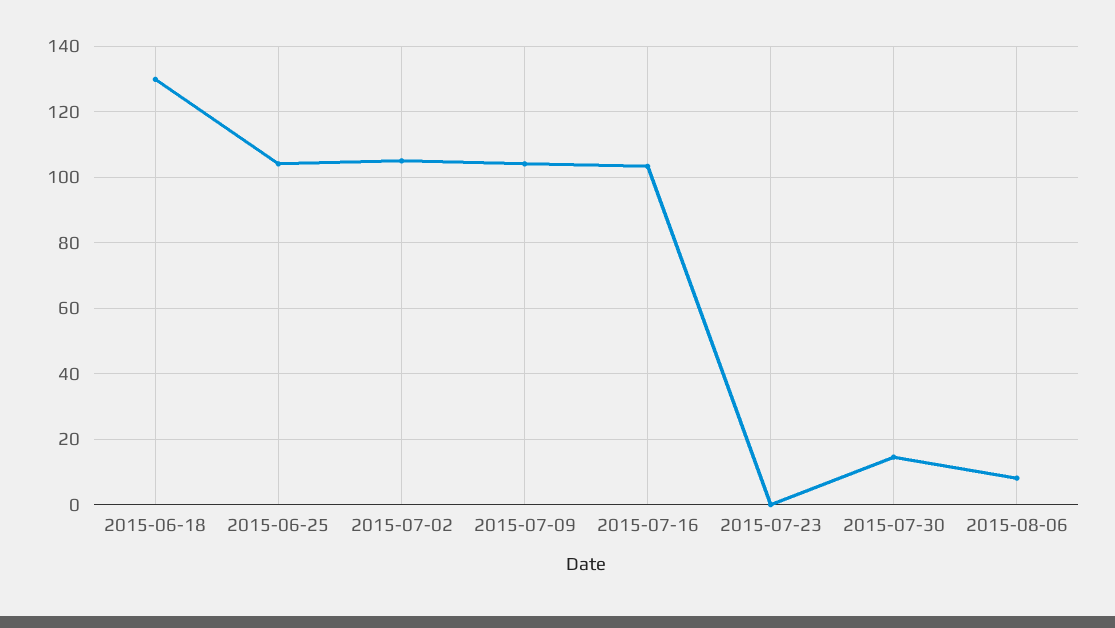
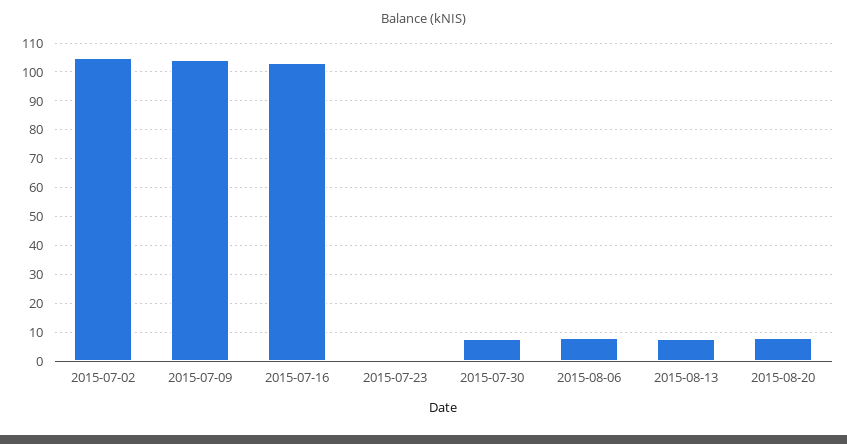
2015-06-18: 130 -> none
2015-06-25: 104 -> none
2015-07-30: 14 -> 7.5
2015-08-13: none -> 7.5
2015-08-20: none -> 7.5

